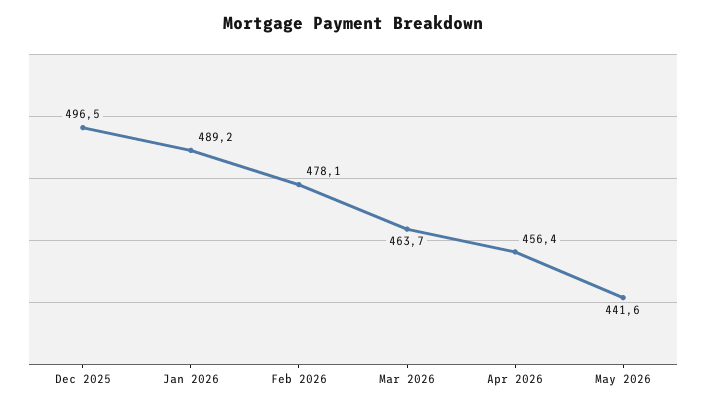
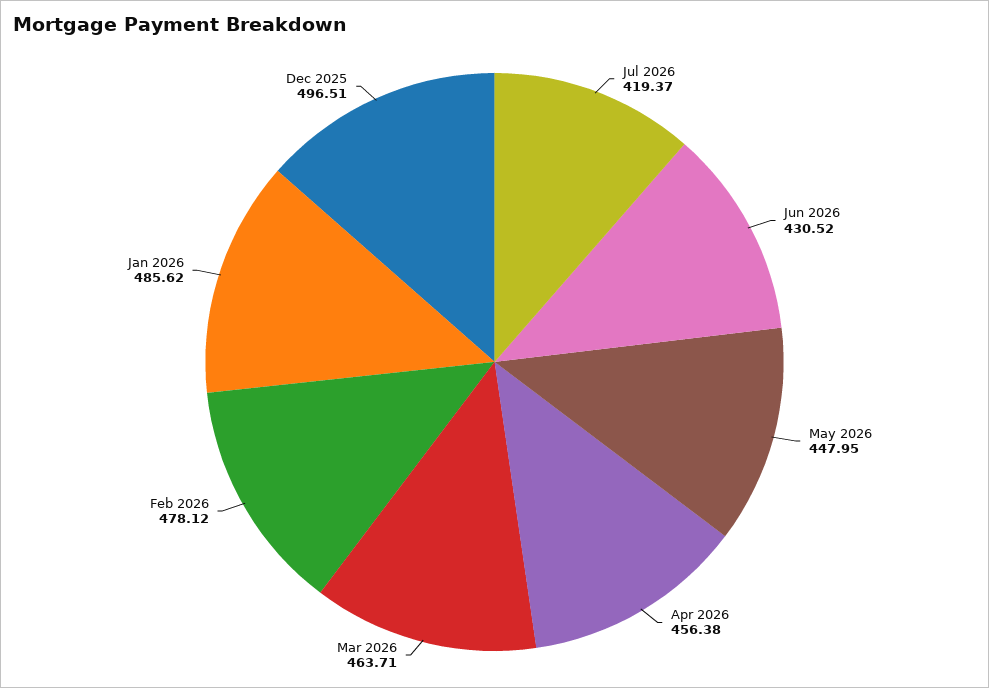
Jan 2026: 489.2 -> 485.62
May 2026: 441.6 -> 447.95
Jul 2026: none -> 419.37
Jun 2026: none -> 430.52

